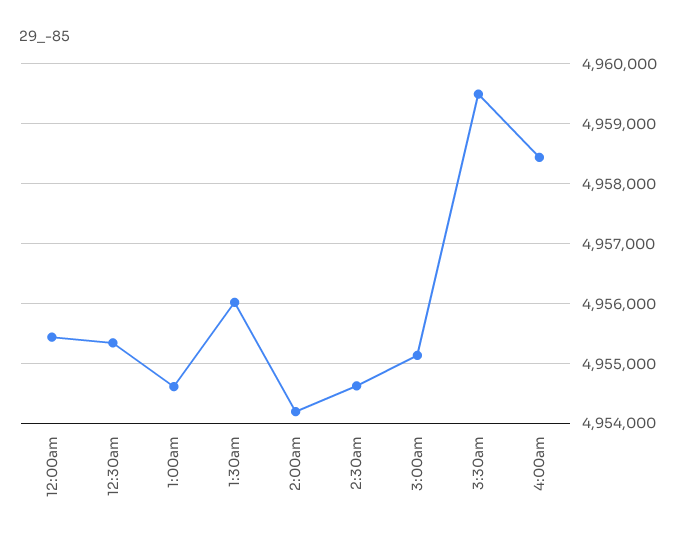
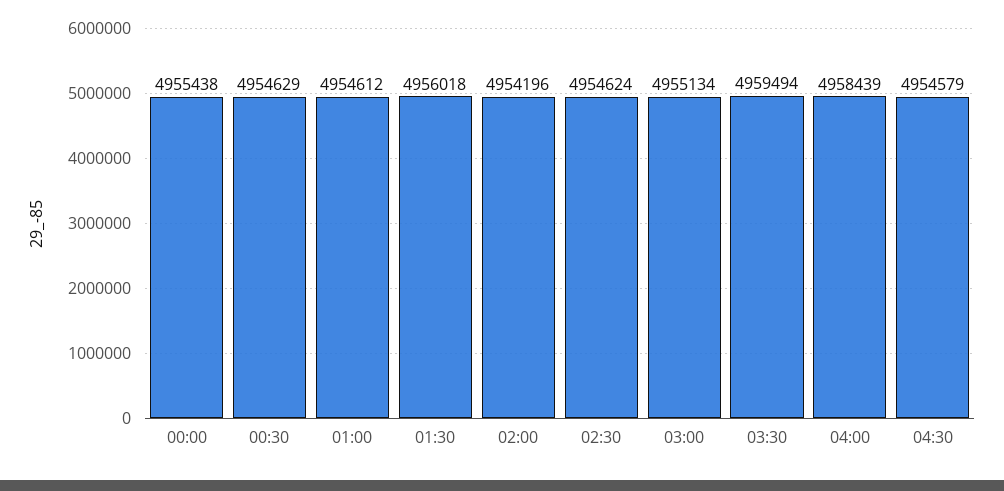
12:30am: 4955400 -> 4954629
04:30: none -> 4954579

